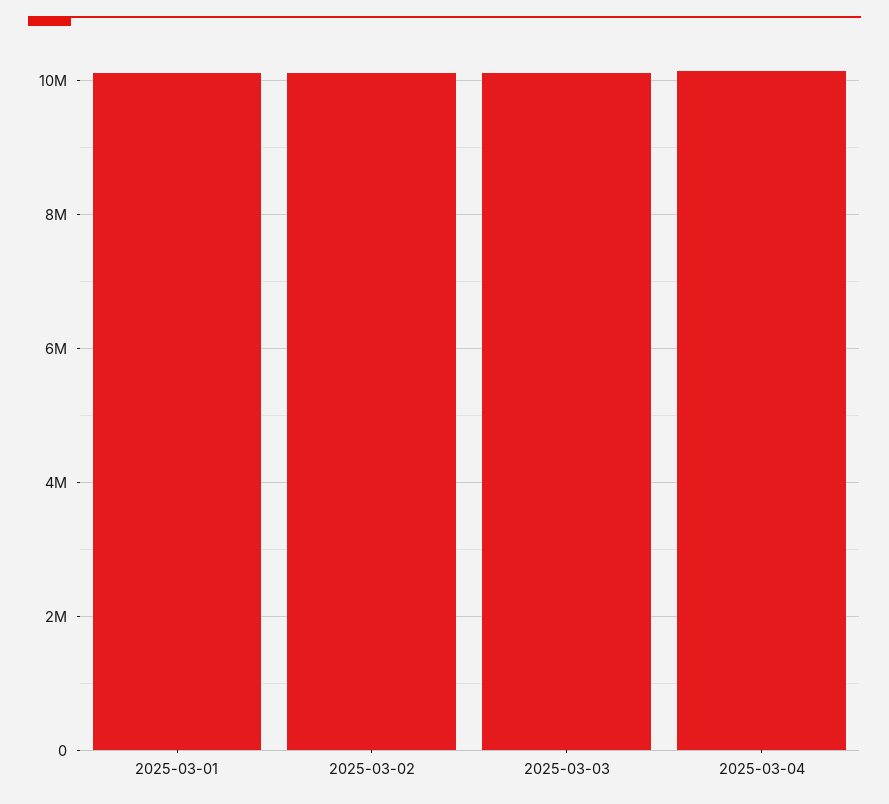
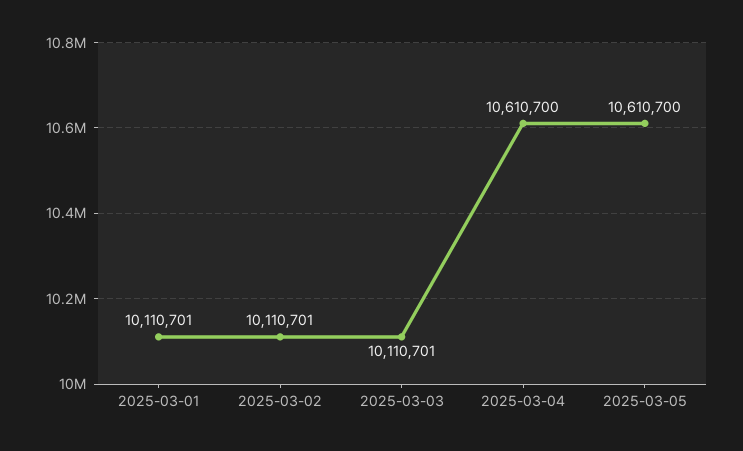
2025-03-04: 10200000 -> 10610700
2025-03-05: none -> 10610700

